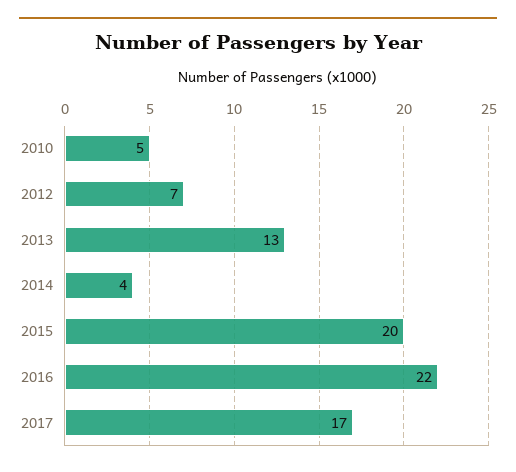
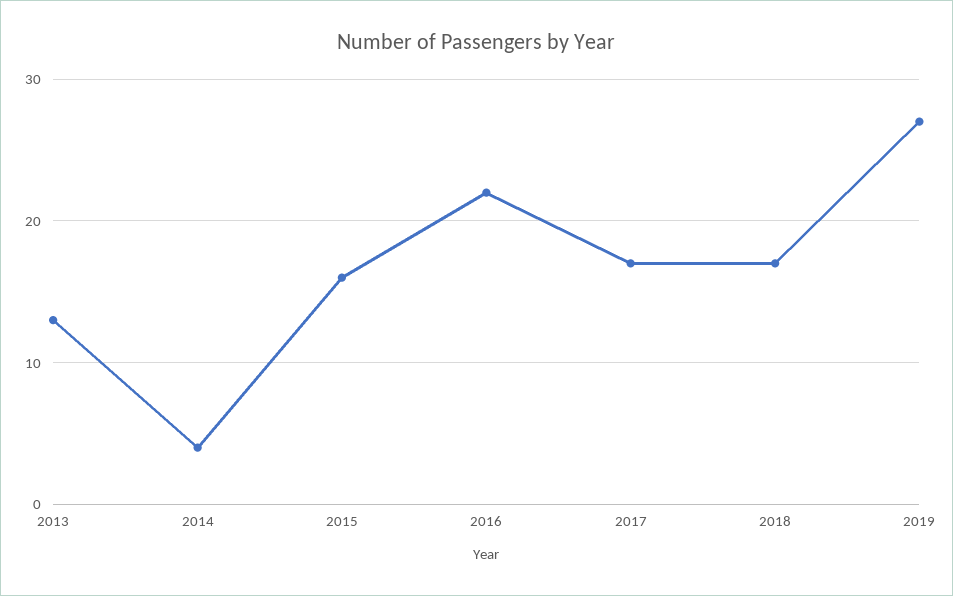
2010: 5 -> none
2012: 7 -> none
2015: 20 -> 16
2018: none -> 17
2019: none -> 27

